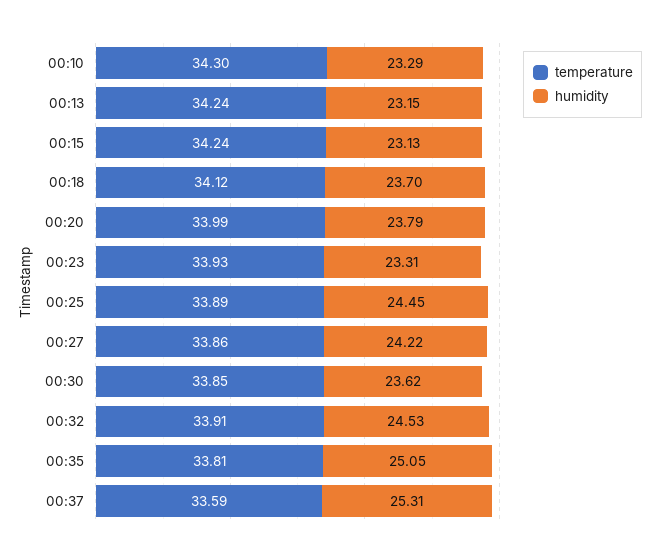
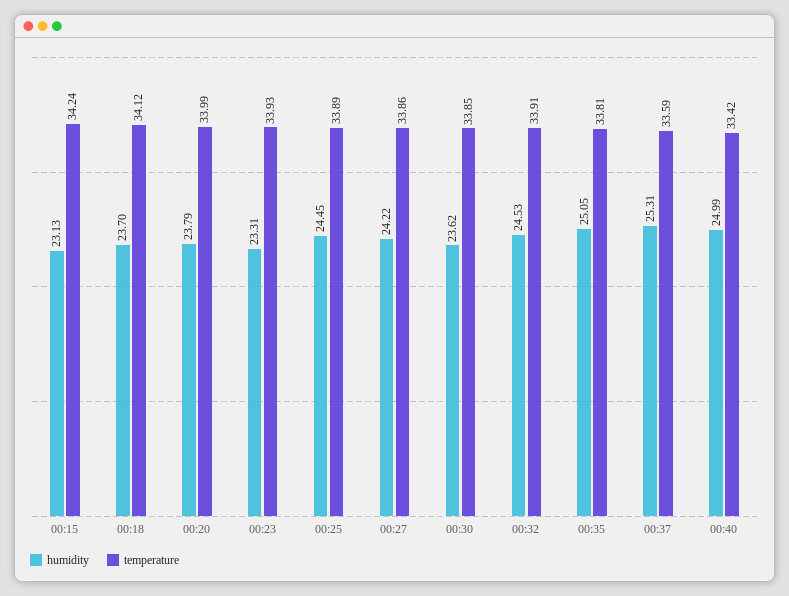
temperature, 00:10: 34.3 -> none
humidity, 00:10: 23.29 -> none
temperature, 00:13: 34.24 -> none
humidity, 00:13: 23.15 -> none
humidity, 00:40: none -> 24.99
temperature, 00:40: none -> 33.42

